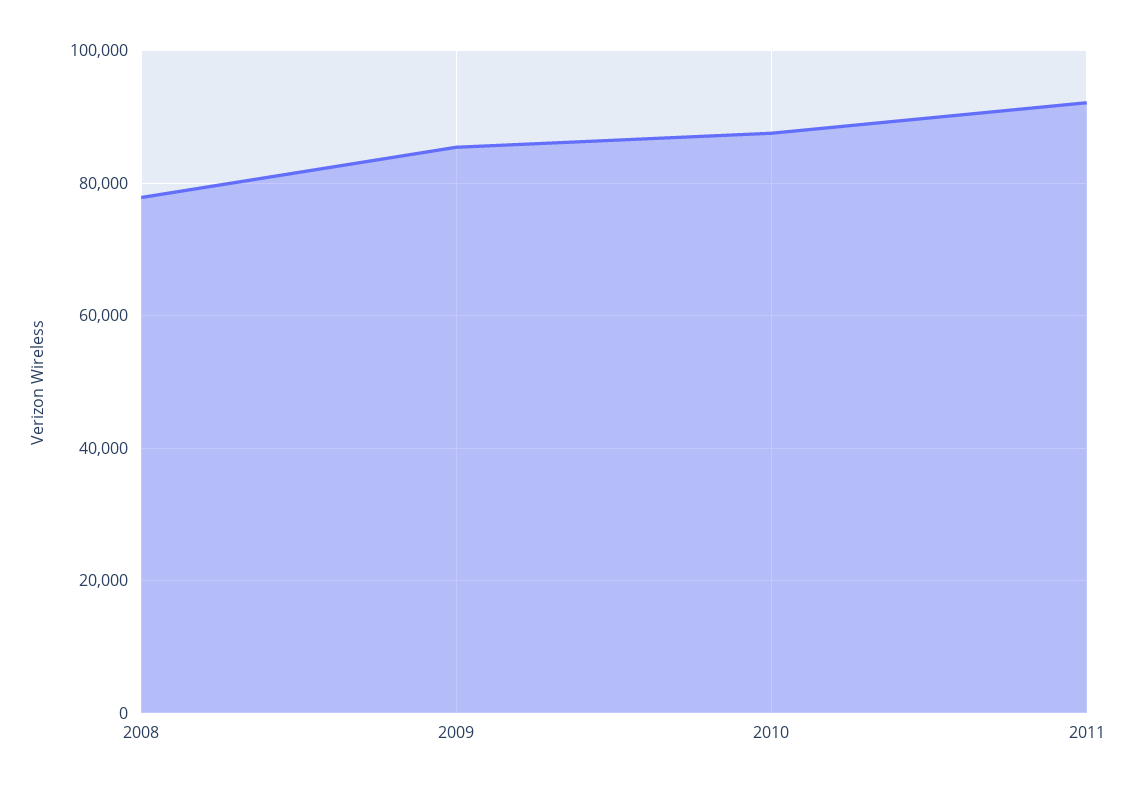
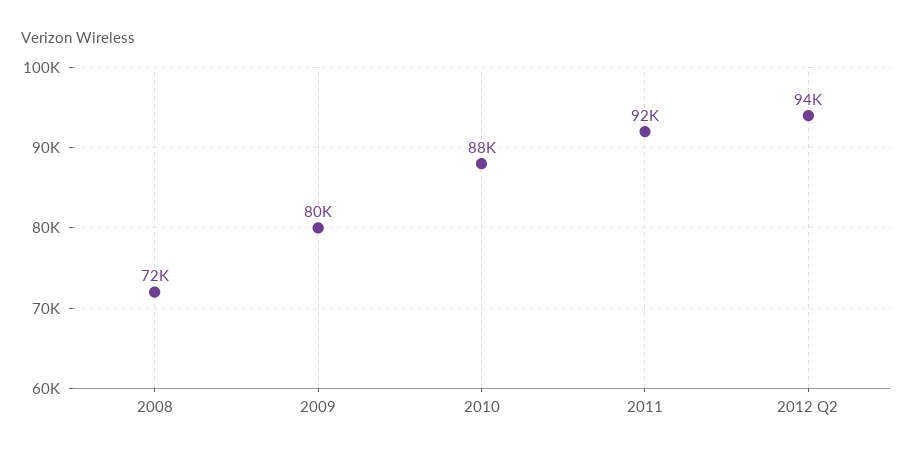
2008: 78000 -> 72000
2009: 86000 -> 80000
2012 Q2: none -> 94000

